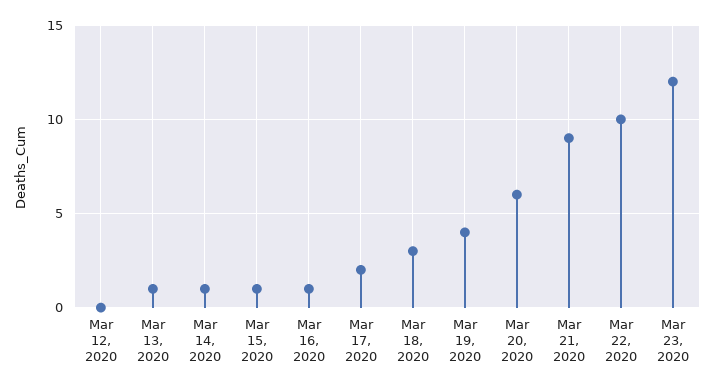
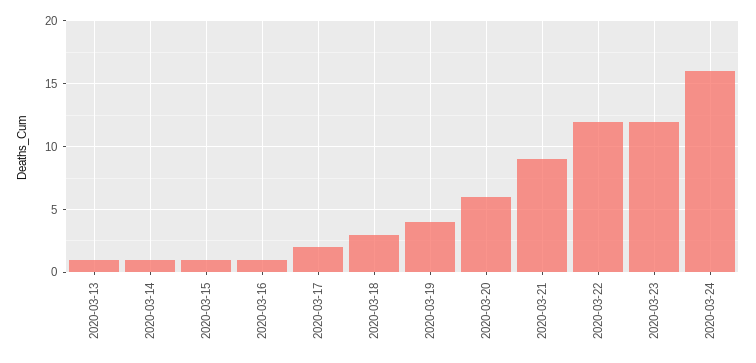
Mar 12, 2020: 0 -> none
Mar 22, 2020: 10 -> 12
2020-03-24: none -> 16

